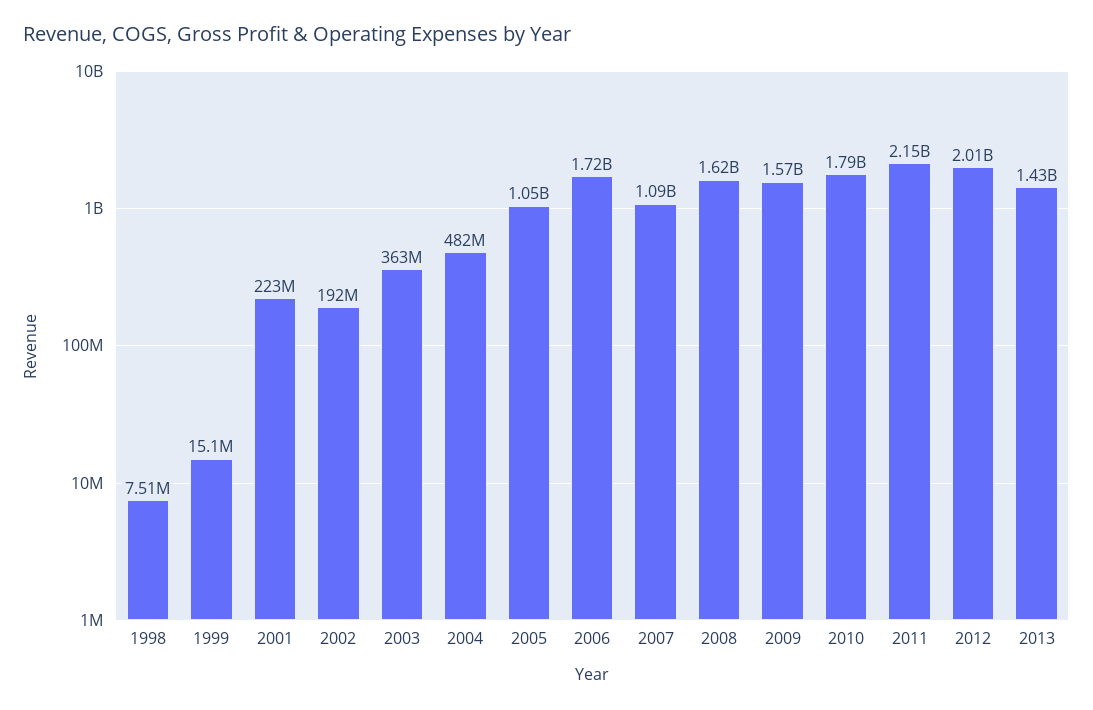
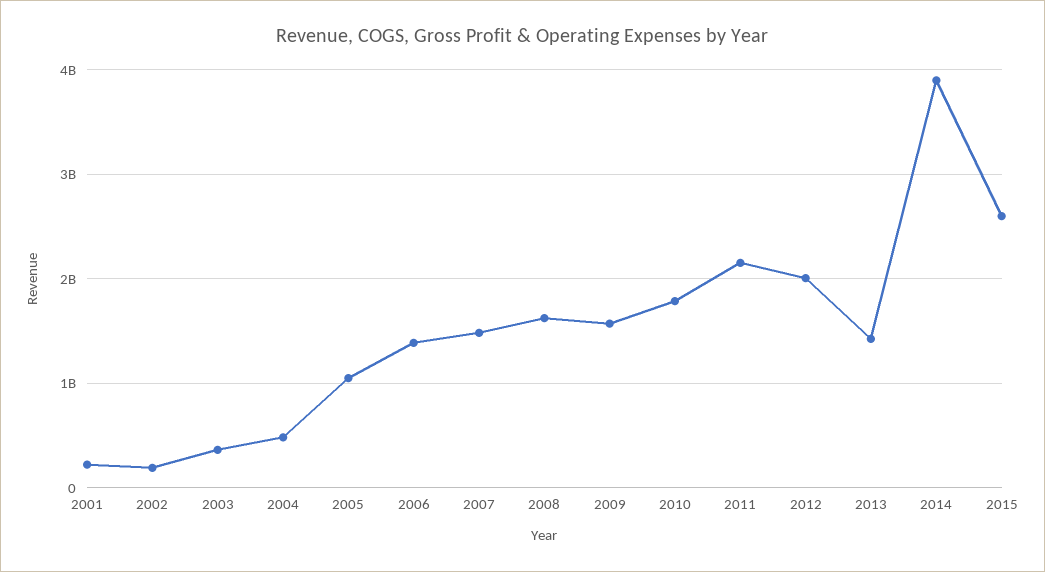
1998: 7510000 -> none
1999: 15100000 -> none
2006: 1720000000 -> 1400000000
2007: 1090000000 -> 1500000000
2014: none -> 3900000000
2015: none -> 2600000000

